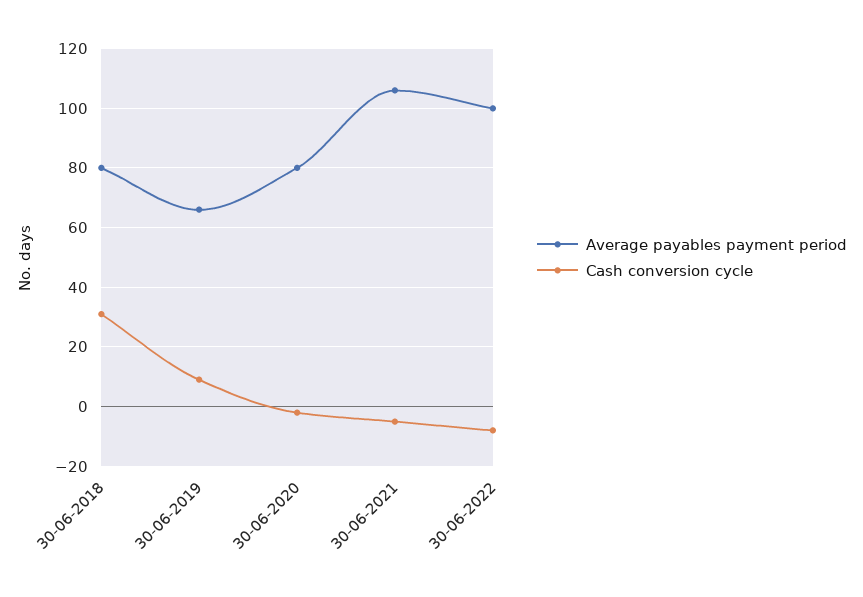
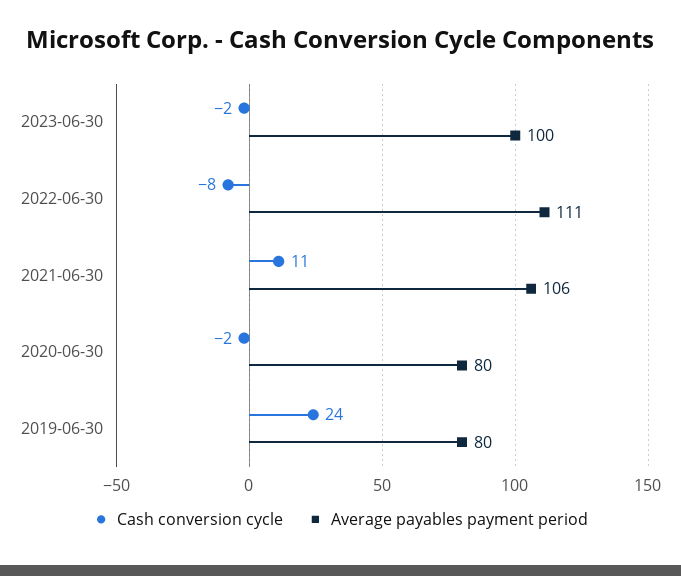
Average payables payment period, 30-06-2018: 80 -> none
Cash conversion cycle, 30-06-2018: 30 -> none
Average payables payment period, 30-06-2019: 65 -> 80
Cash conversion cycle, 30-06-2019: 10 -> 24
Cash conversion cycle, 30-06-2021: -5 -> 11
Average payables payment period, 30-06-2022: 100 -> 111
Cash conversion cycle, 2023-06-30: none -> -2
Average payables payment period, 2023-06-30: none -> 100

